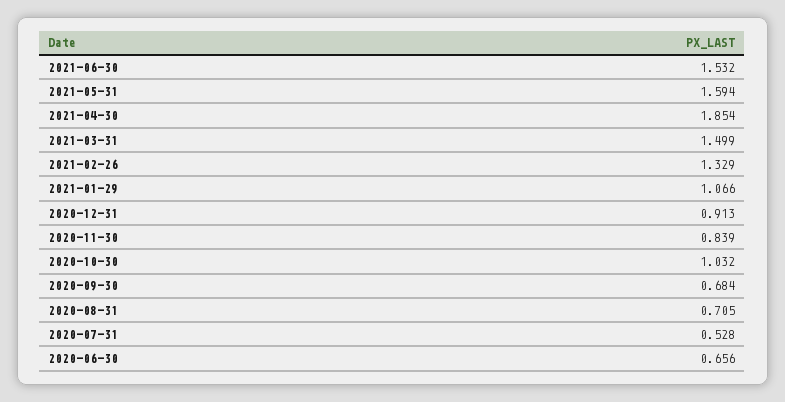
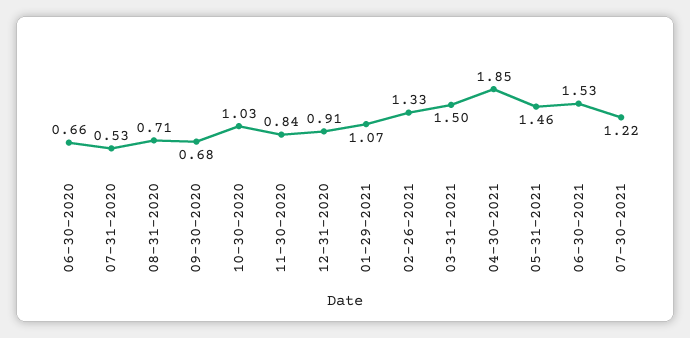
2021-05-31: 1.594 -> 1.46
07-30-2021: none -> 1.22

